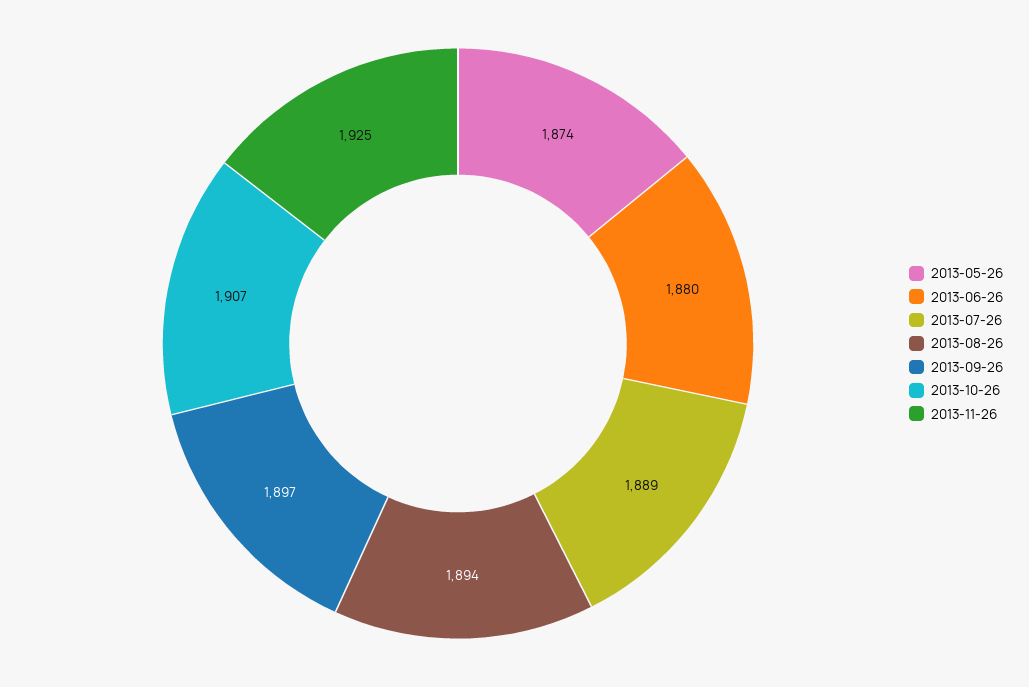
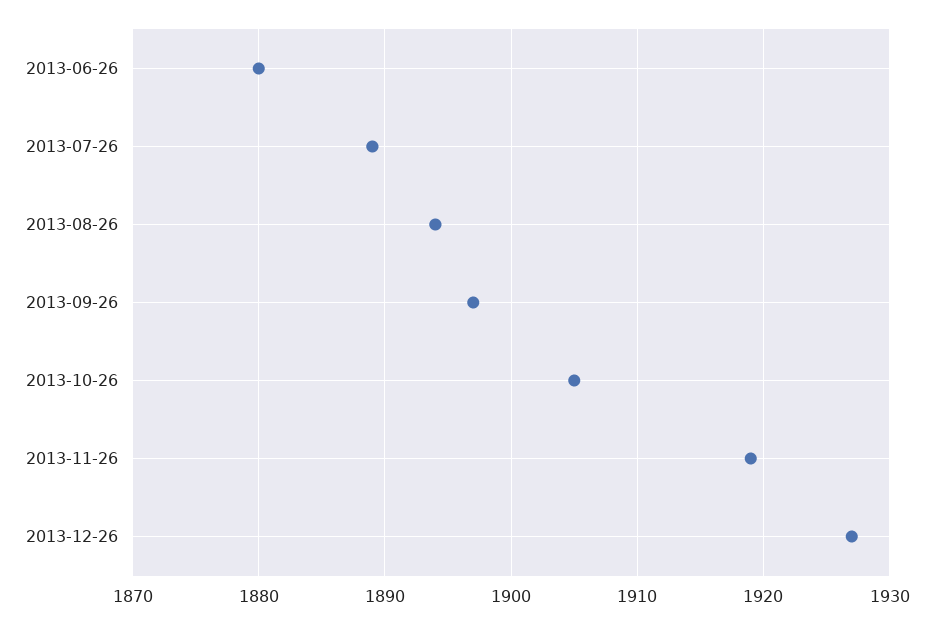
2013-05-26: 1874 -> none
2013-10-26: 1907 -> 1905
2013-11-26: 1925 -> 1919
2013-12-26: none -> 1927

